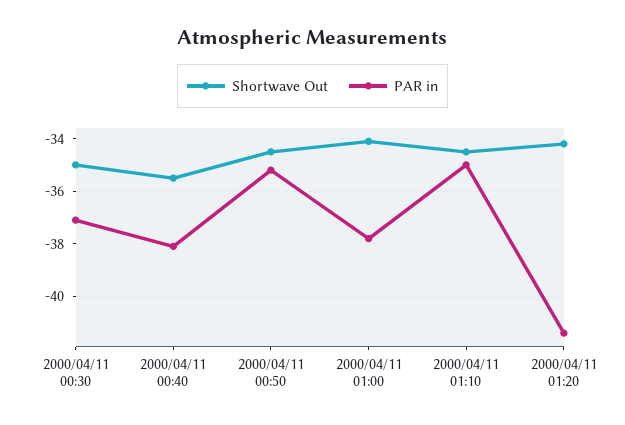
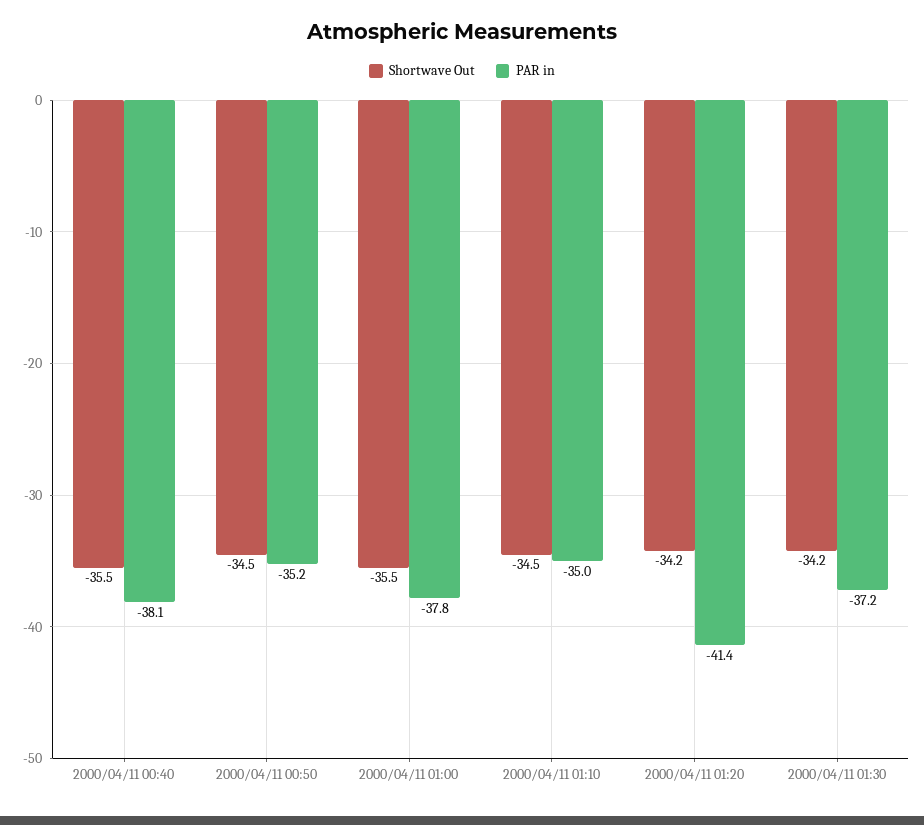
Shortwave Out, 2000/04/11 00:30: -35 -> none
PAR in, 2000/04/11 00:30: -37 -> none
Shortwave Out, 2000/04/11 01:00: -34 -> -35.5
Shortwave Out, 2000/04/11 01:30: none -> -34.2
PAR in, 2000/04/11 01:30: none -> -37.2

